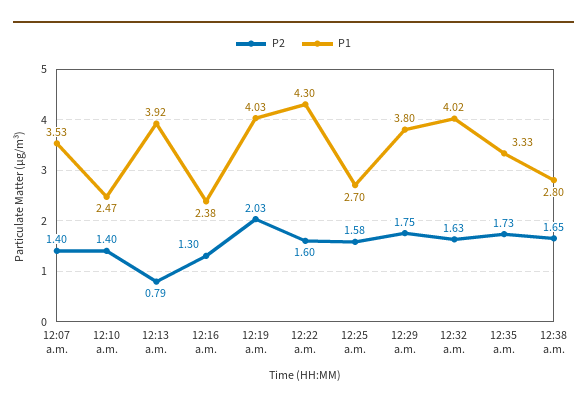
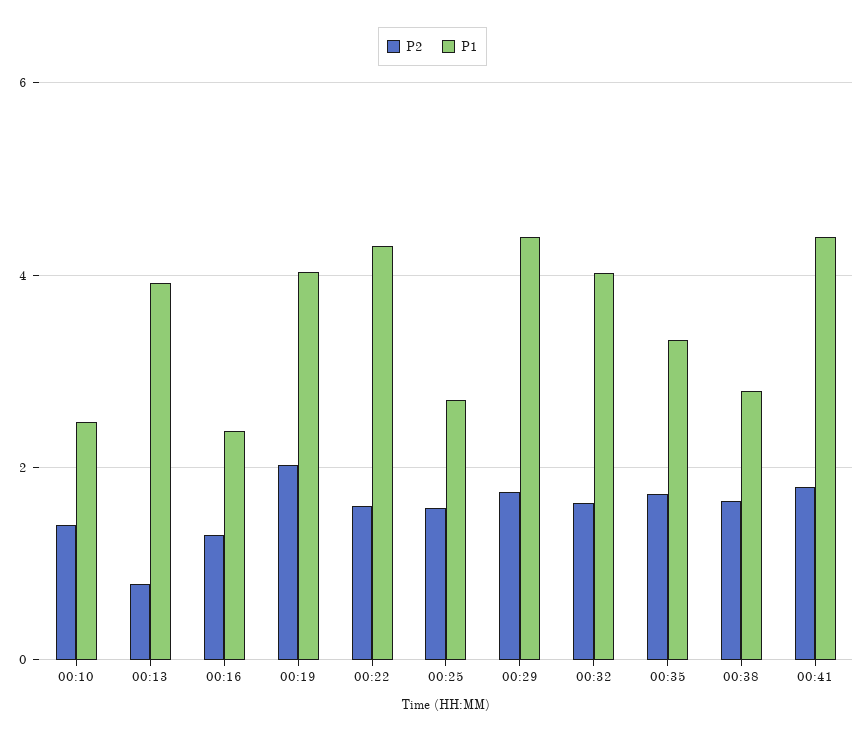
P2, 12:07 a.m.: 1.4 -> none
P1, 12:07 a.m.: 3.53 -> none
P1, 12:29 a.m.: 3.8 -> 4.4
P2, 00:41: none -> 1.8
P1, 00:41: none -> 4.4

